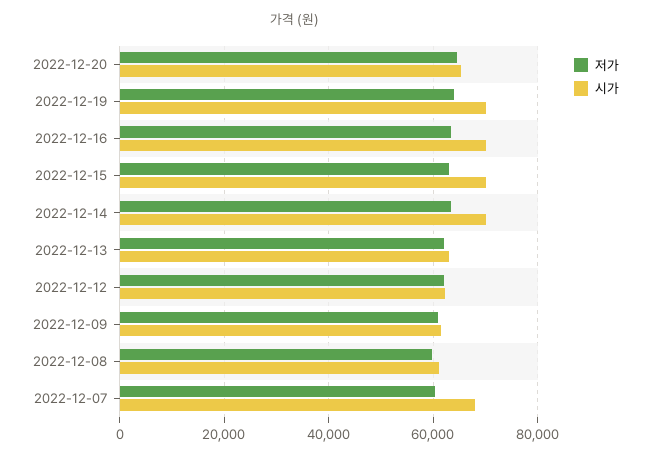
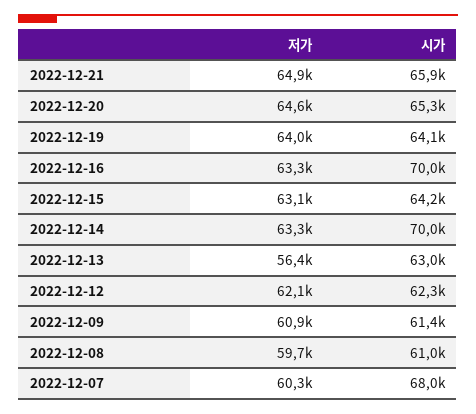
시가, 2022-12-19: 70000 -> 64100
시가, 2022-12-15: 70000 -> 64200
저가, 2022-12-13: 62000 -> 56400
저가, 2022-12-21: none -> 64900
시가, 2022-12-21: none -> 65900

